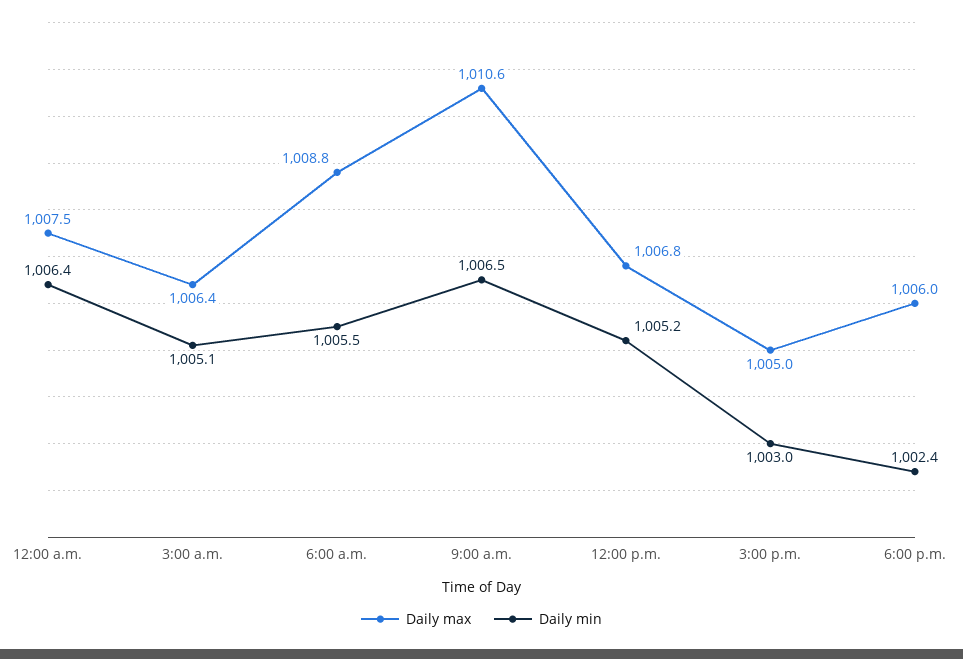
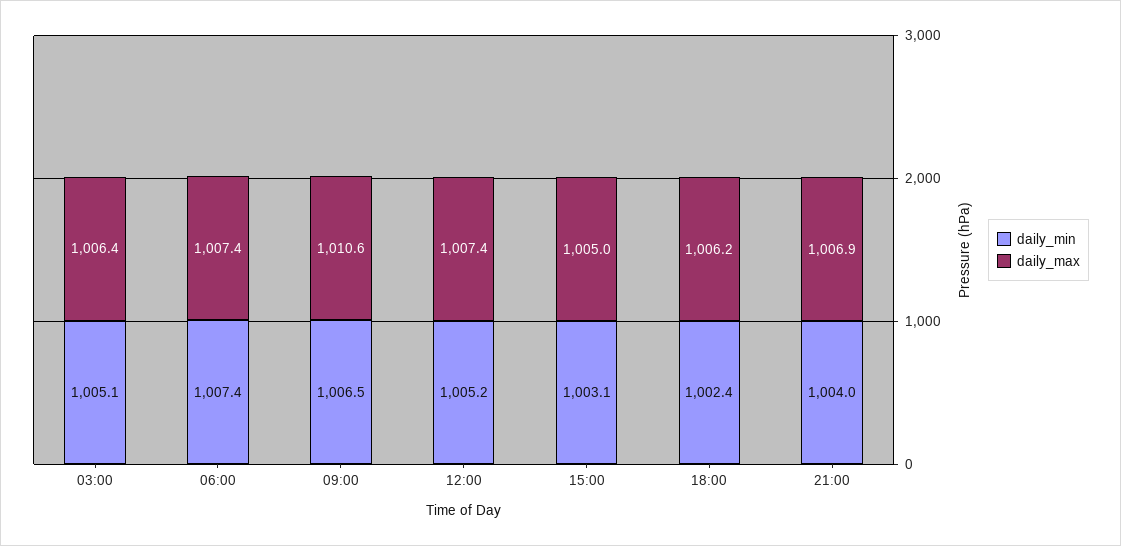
Daily max, 12:00 a.m.: 1007.5 -> none
Daily min, 12:00 a.m.: 1006.4 -> none
Daily max, 6:00 a.m.: 1008.8 -> 1007.4
Daily min, 6:00 a.m.: 1005.5 -> 1007.4
Daily max, 12:00 p.m.: 1006.8 -> 1007.4
Daily min, 3:00 p.m.: 1003 -> 1003.1
Daily max, 6:00 p.m.: 1006 -> 1006.2
Daily min, 21:00: none -> 1004
Daily max, 21:00: none -> 1006.9

